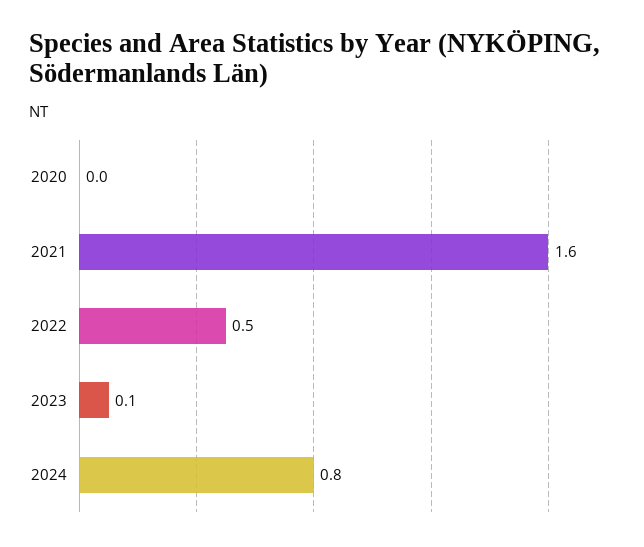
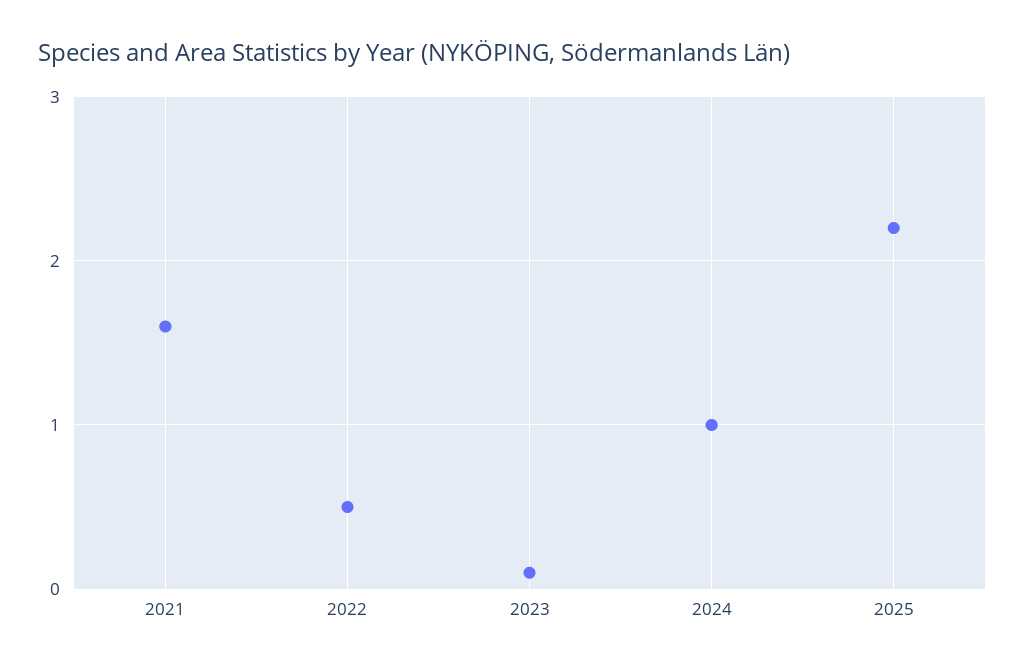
2020: 0 -> none
2024: 0.8 -> 1
2025: none -> 2.2

